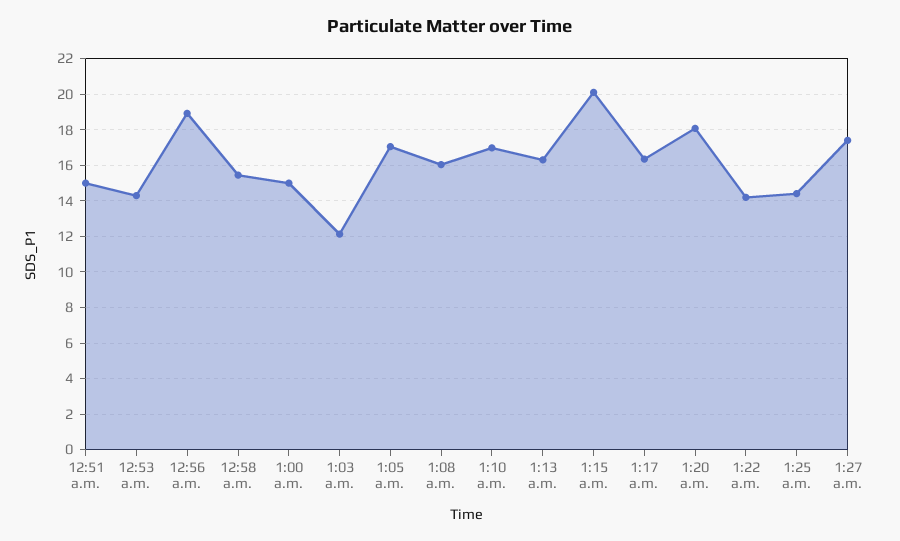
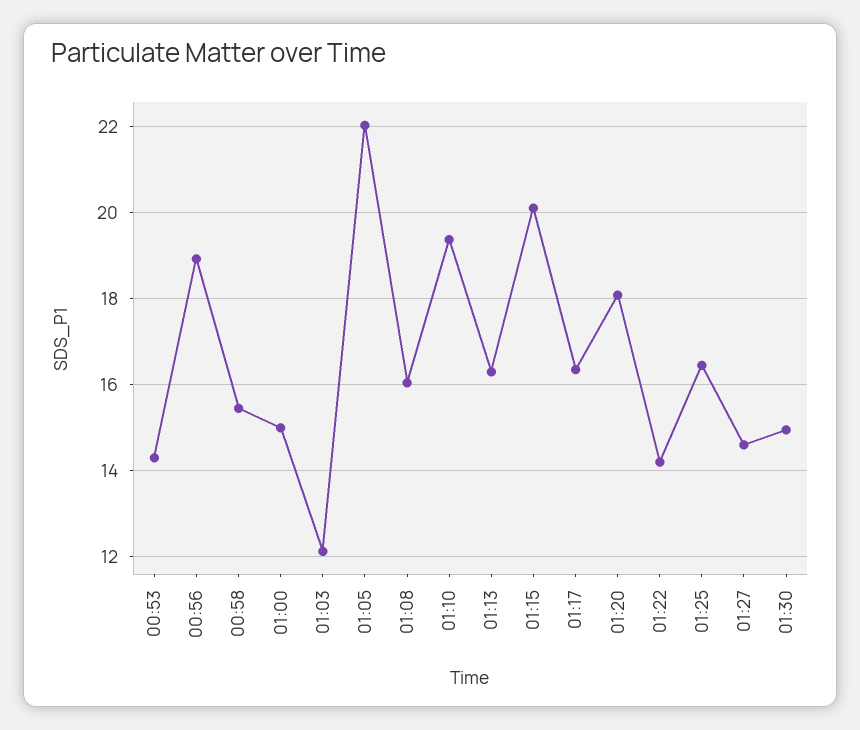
12:51 a.m.: 15 -> none
1:05 a.m.: 17 -> 22
1:10 a.m.: 17 -> 19.4
1:25 a.m.: 14.5 -> 16.4
1:27 a.m.: 17.5 -> 14.6
01:30: none -> 15

